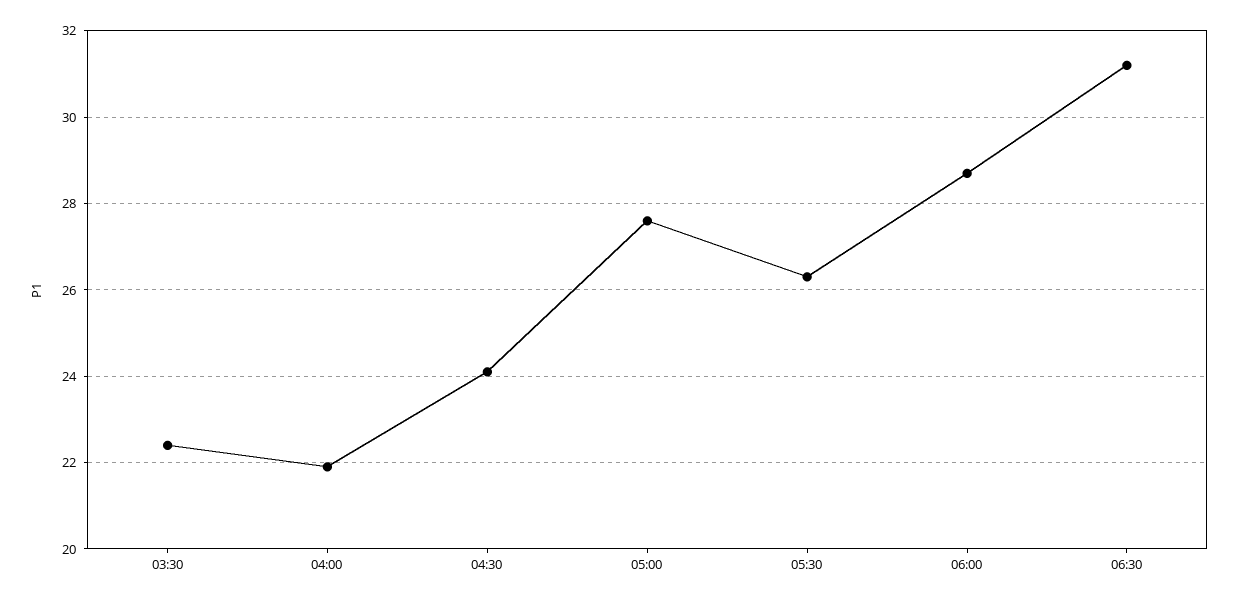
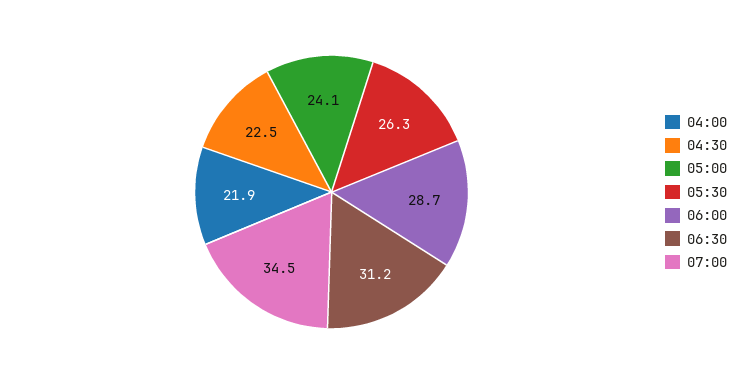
03:30: 22.5 -> none
04:30: 24 -> 22.5
05:00: 27.5 -> 24.1
07:00: none -> 34.5

